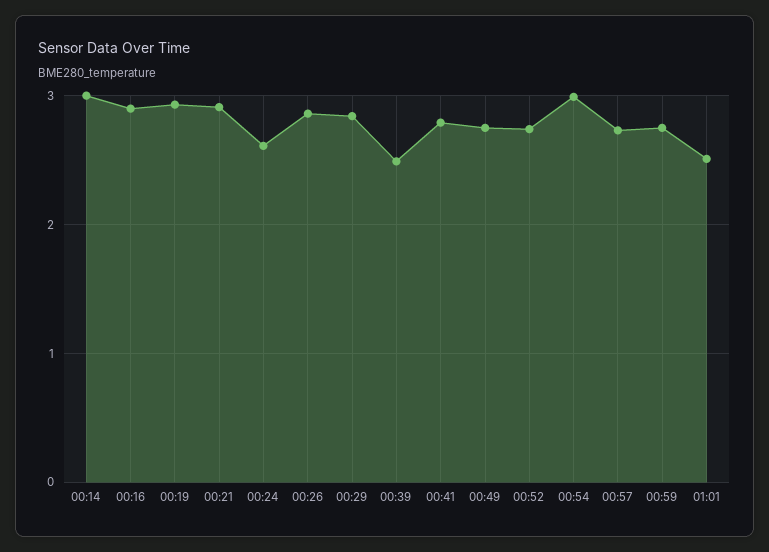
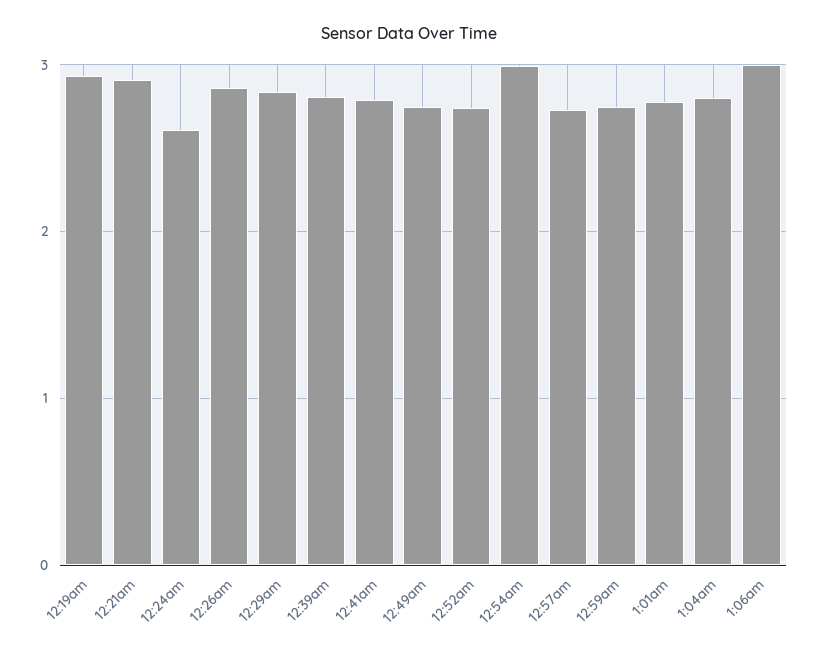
00:14: 3 -> none
00:16: 2.9 -> none
00:39: 2.5 -> 2.8
01:01: 2.5 -> 2.8
1:04am: none -> 2.8
1:06am: none -> 3

